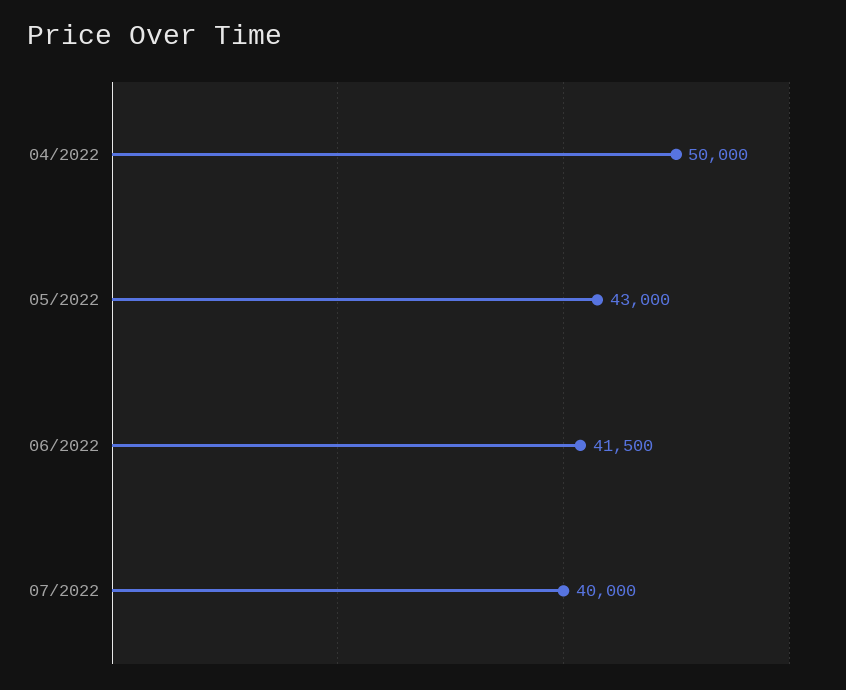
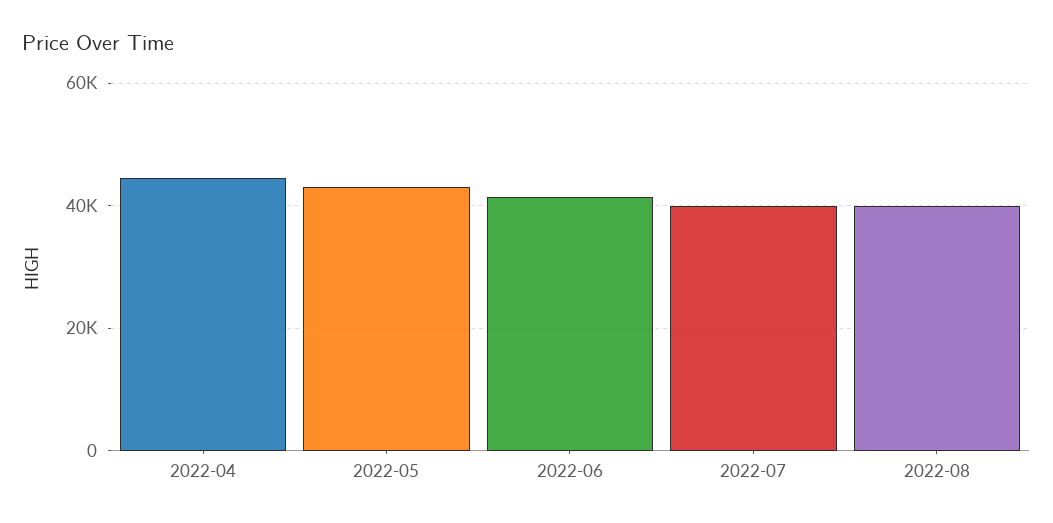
04/2022: 50000 -> 44000
2022-08: none -> 40000

